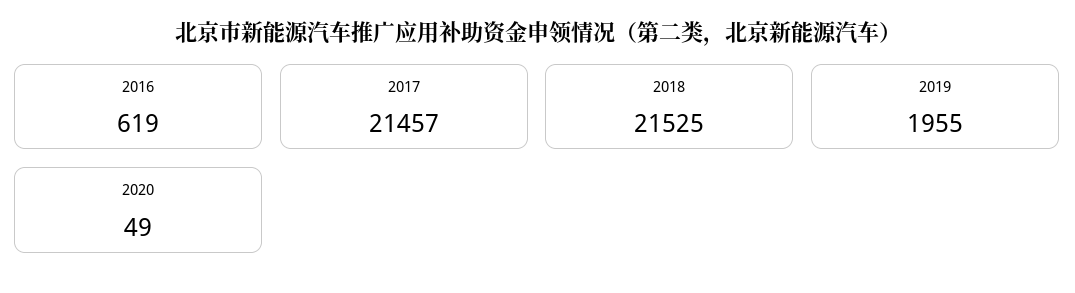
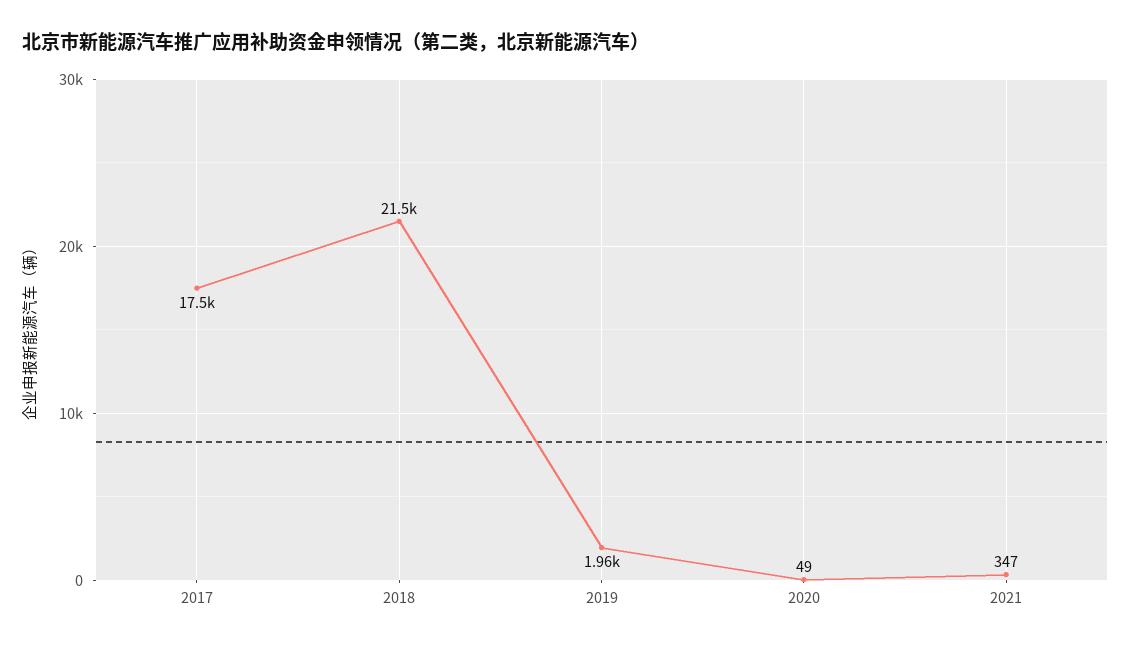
2016: 619 -> none
2017: 21457 -> 17500
2021: none -> 347

